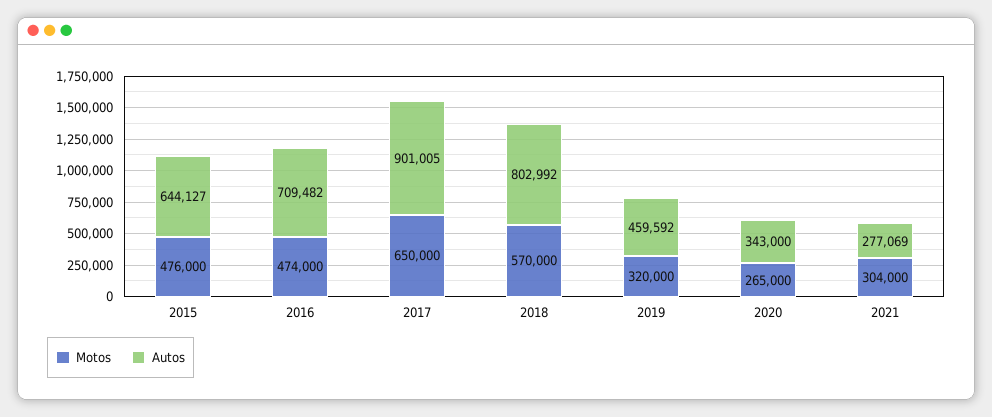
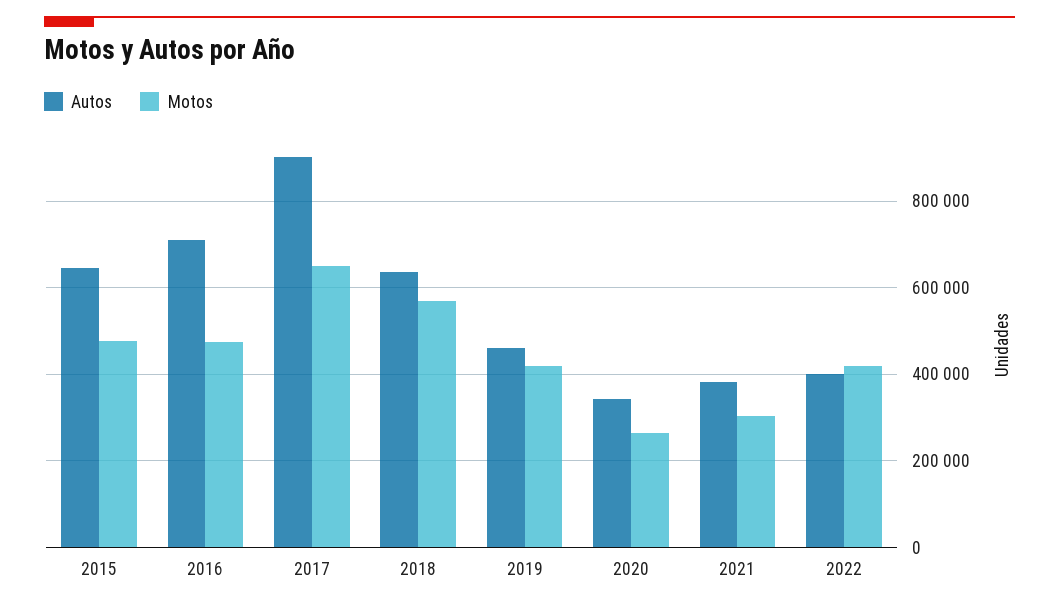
Autos, 2018: 802992 -> 640000
Motos, 2019: 320000 -> 420000
Autos, 2021: 277069 -> 380000
Autos, 2022: none -> 400000
Motos, 2022: none -> 420000

